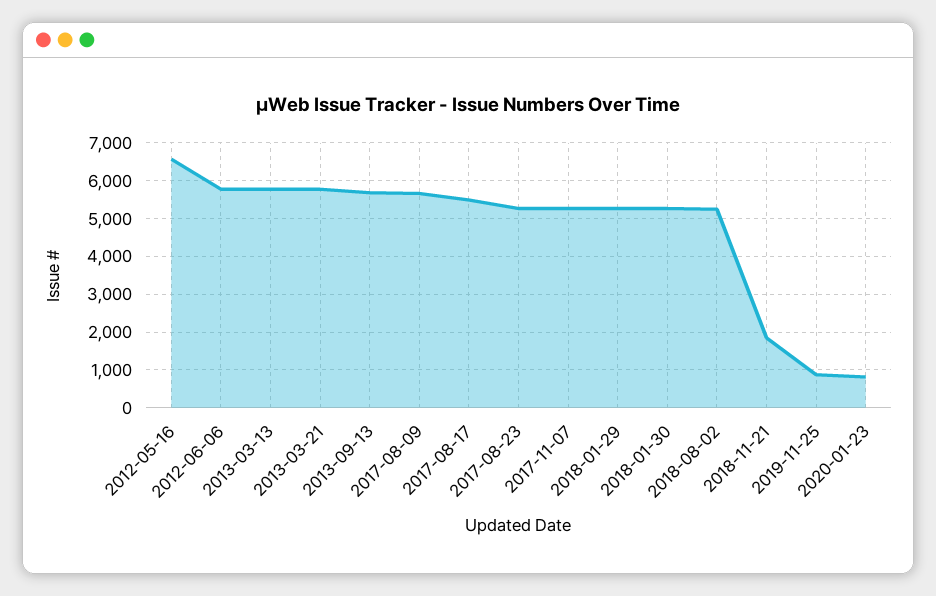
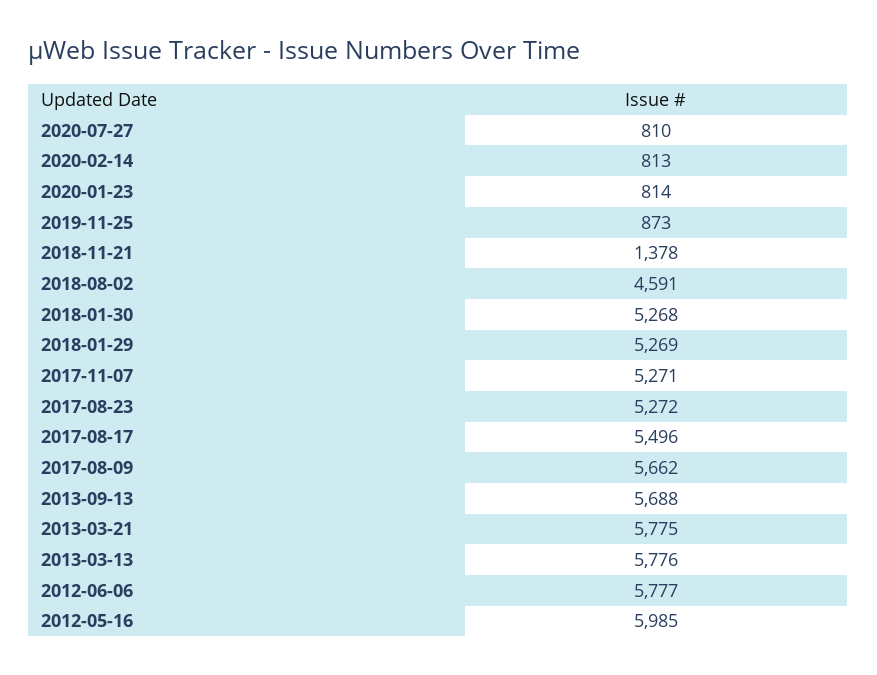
2012-05-16: 6600 -> 5985
2018-08-02: 5200 -> 4591
2018-11-21: 1800 -> 1378
2020-07-27: none -> 810
2020-02-14: none -> 813

